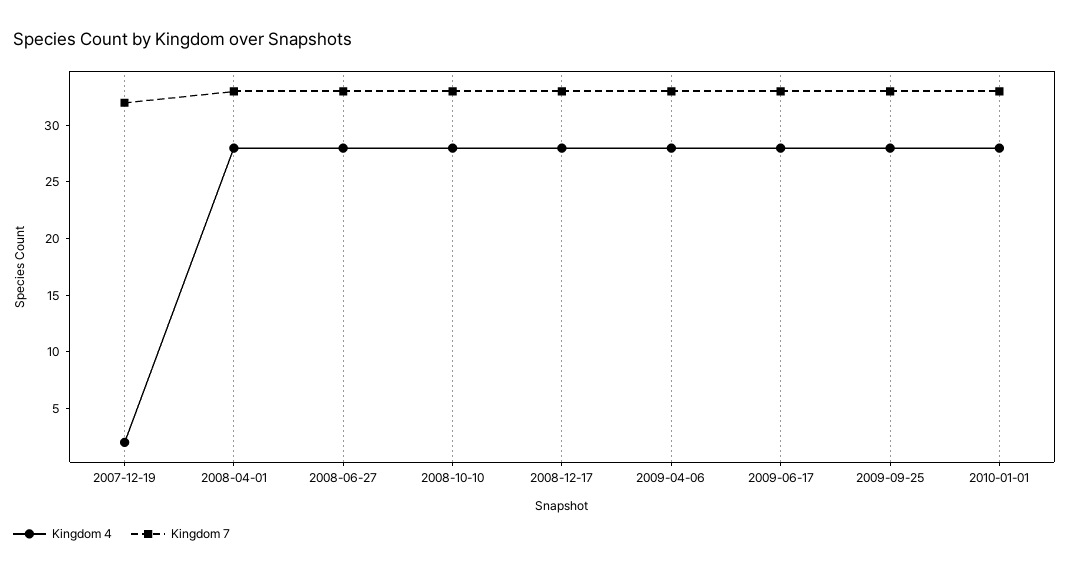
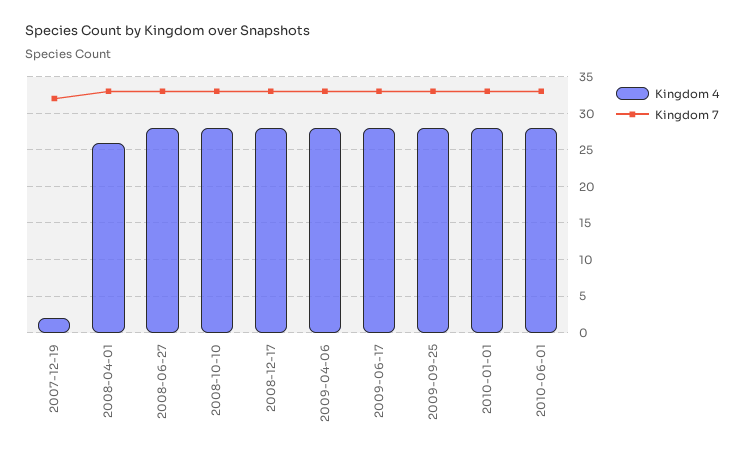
Kingdom 4, 2008-04-01: 28 -> 26
Kingdom 4, 2010-06-01: none -> 28
Kingdom 7, 2010-06-01: none -> 33

